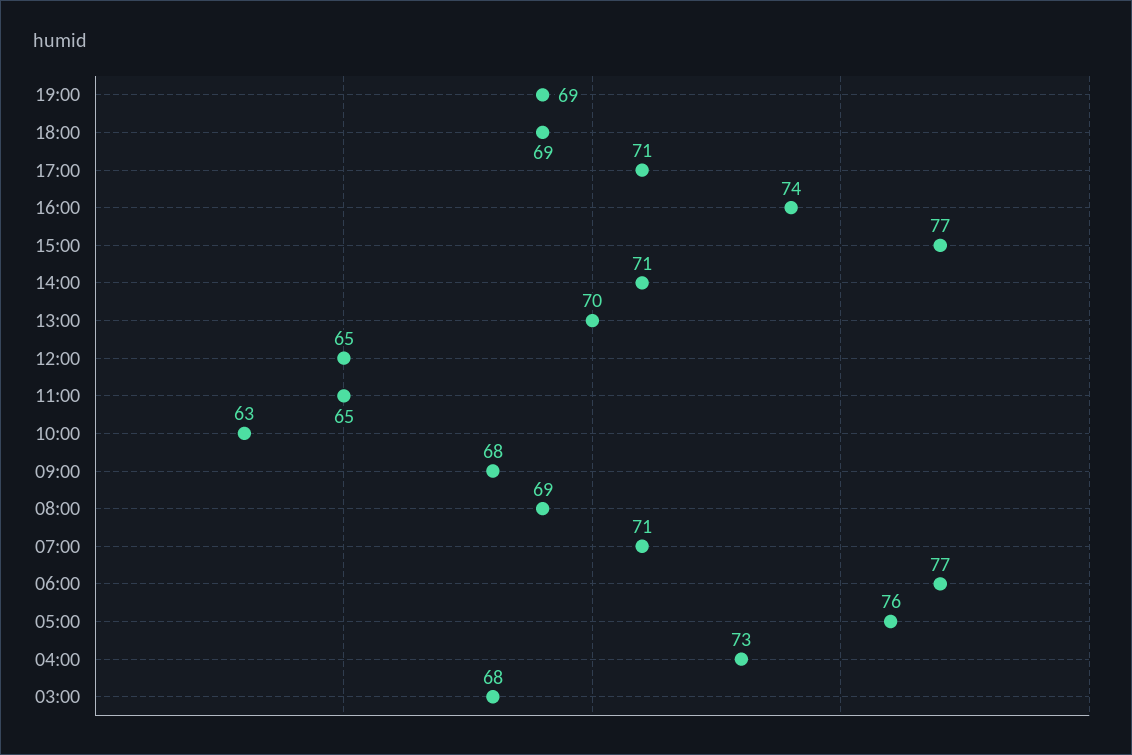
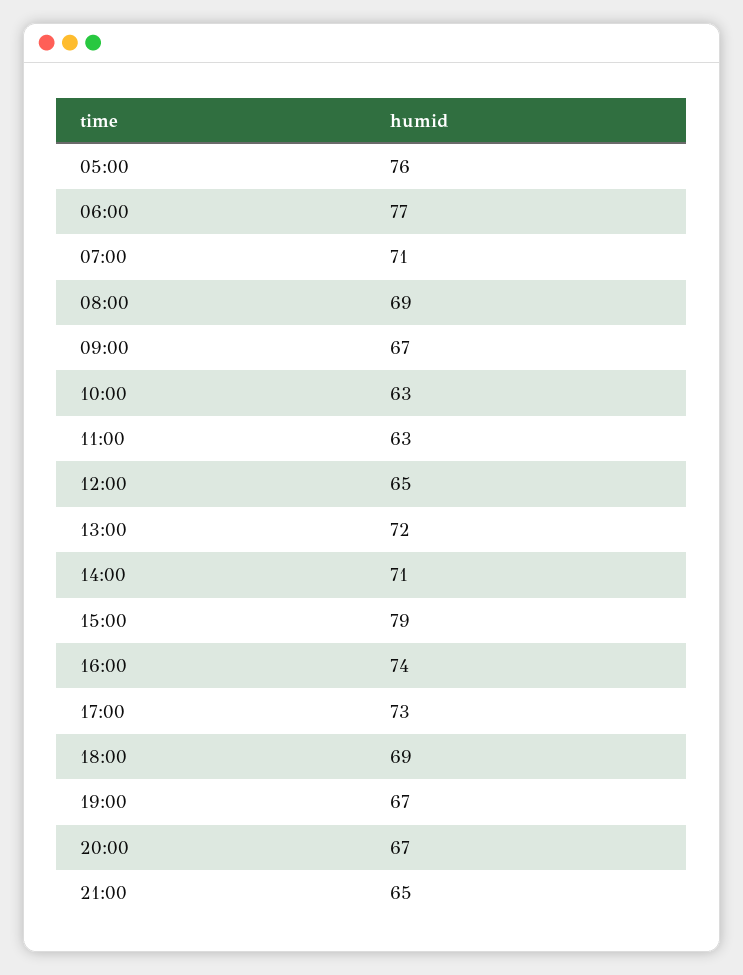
19:00: 69 -> 67
17:00: 71 -> 73
15:00: 77 -> 79
13:00: 70 -> 72
11:00: 65 -> 63
09:00: 68 -> 67
04:00: 73 -> none
03:00: 68 -> none
20:00: none -> 67
21:00: none -> 65

